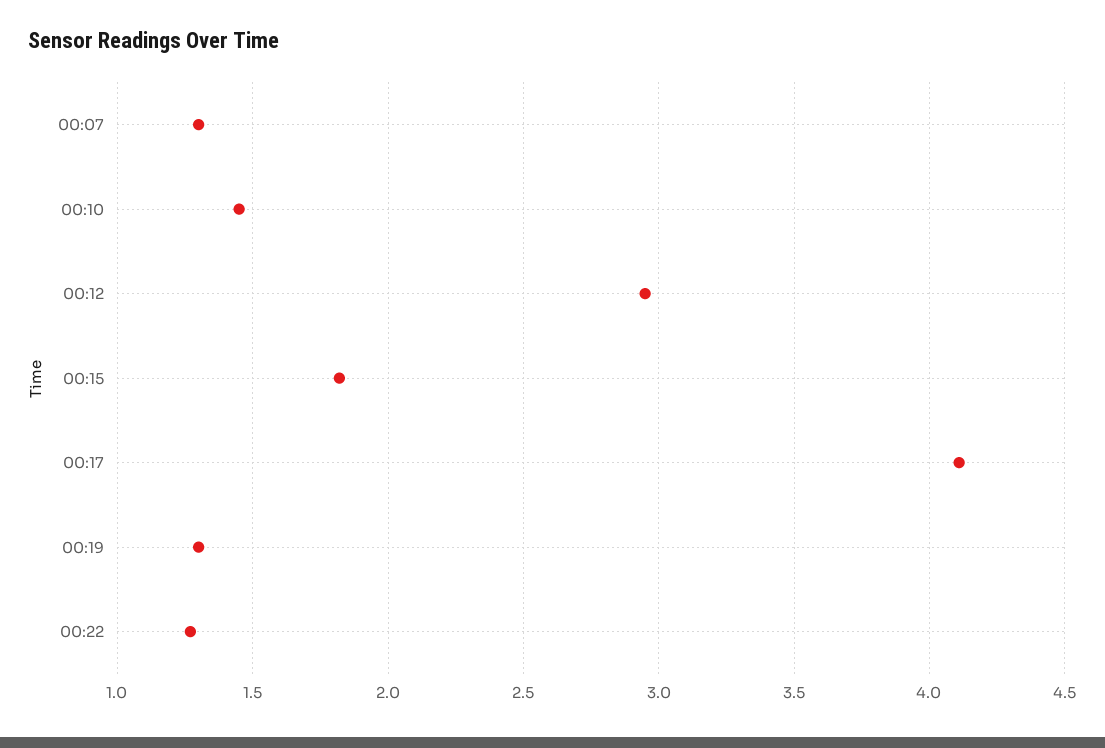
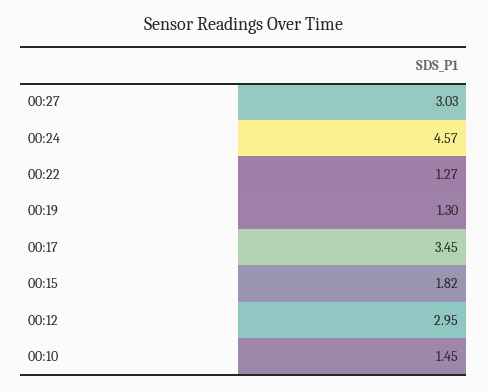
00:07: 1.3 -> none
00:17: 4.1 -> 3.45
00:27: none -> 3.03
00:24: none -> 4.57

